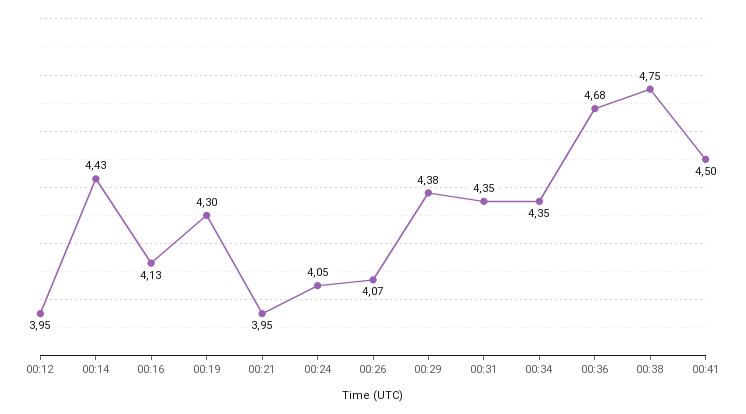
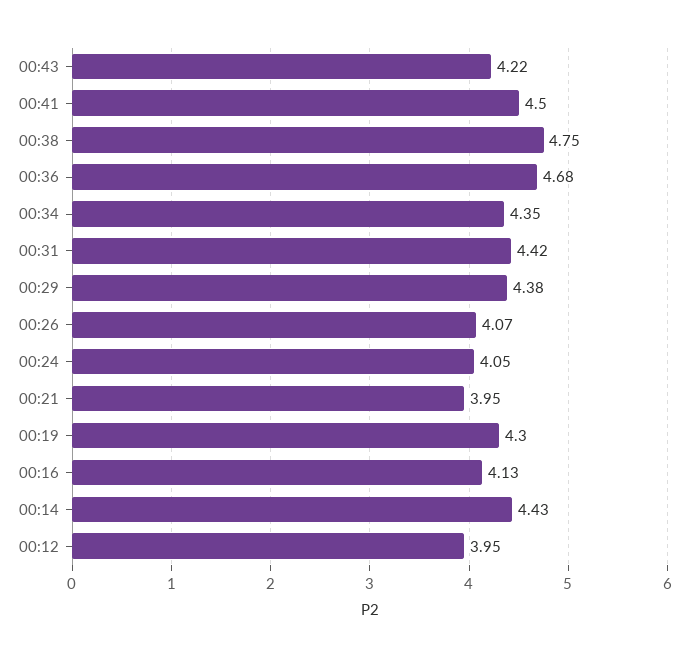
00:31: 4.35 -> 4.42
00:43: none -> 4.22

